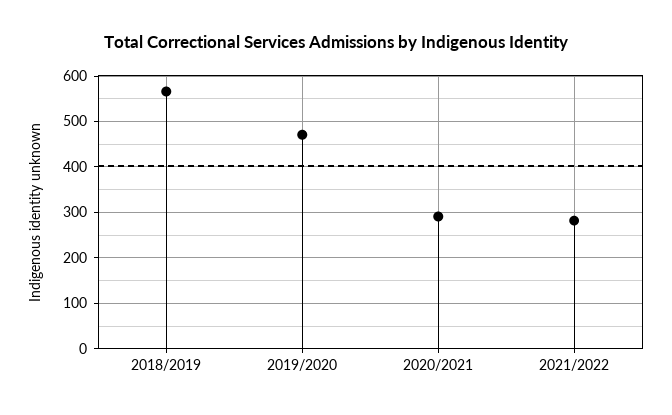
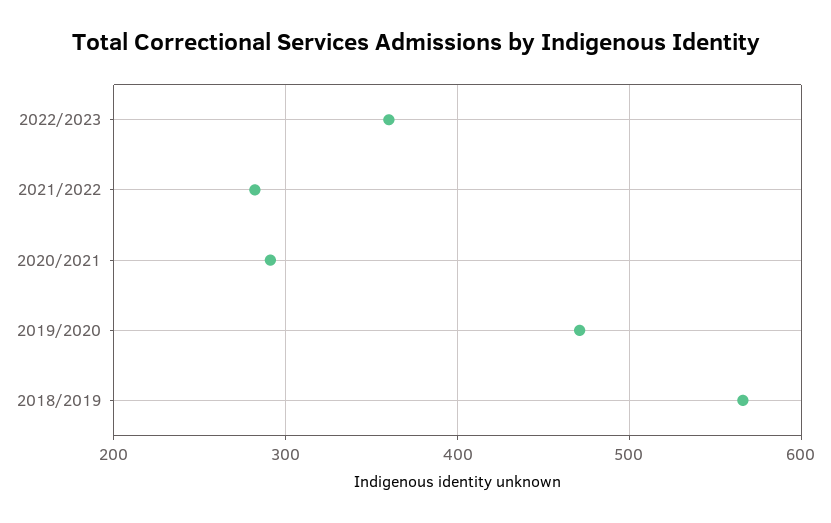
2022/2023: none -> 360

